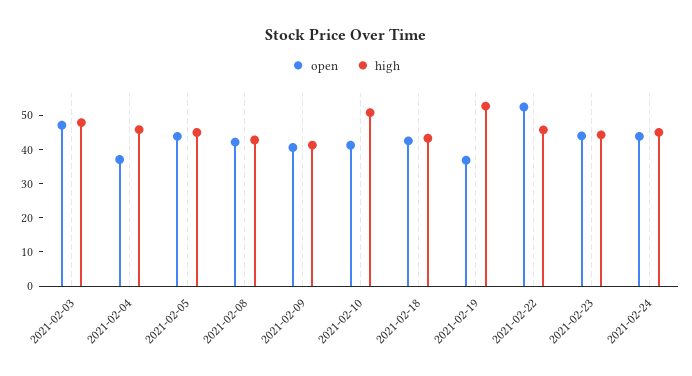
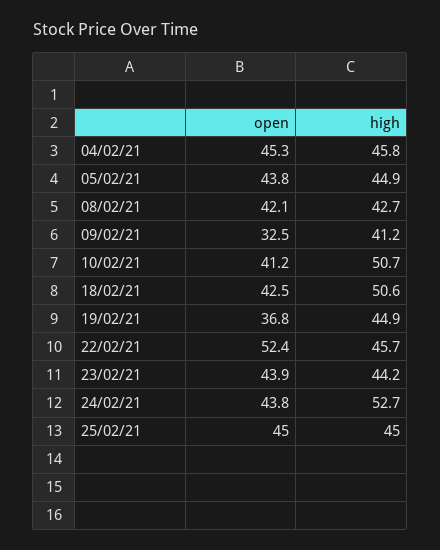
open, 2021-02-03: 47.5 -> none
high, 2021-02-03: 47.5 -> none
open, 2021-02-04: 37.5 -> 45.3
open, 2021-02-09: 40 -> 32.5
high, 2021-02-18: 42.5 -> 50.6
high, 2021-02-19: 52.5 -> 44.9
high, 2021-02-24: 45 -> 52.7
open, 25/02/21: none -> 45
high, 25/02/21: none -> 45

